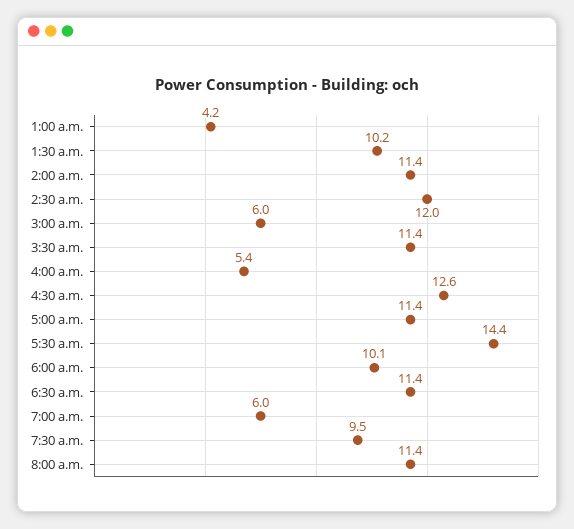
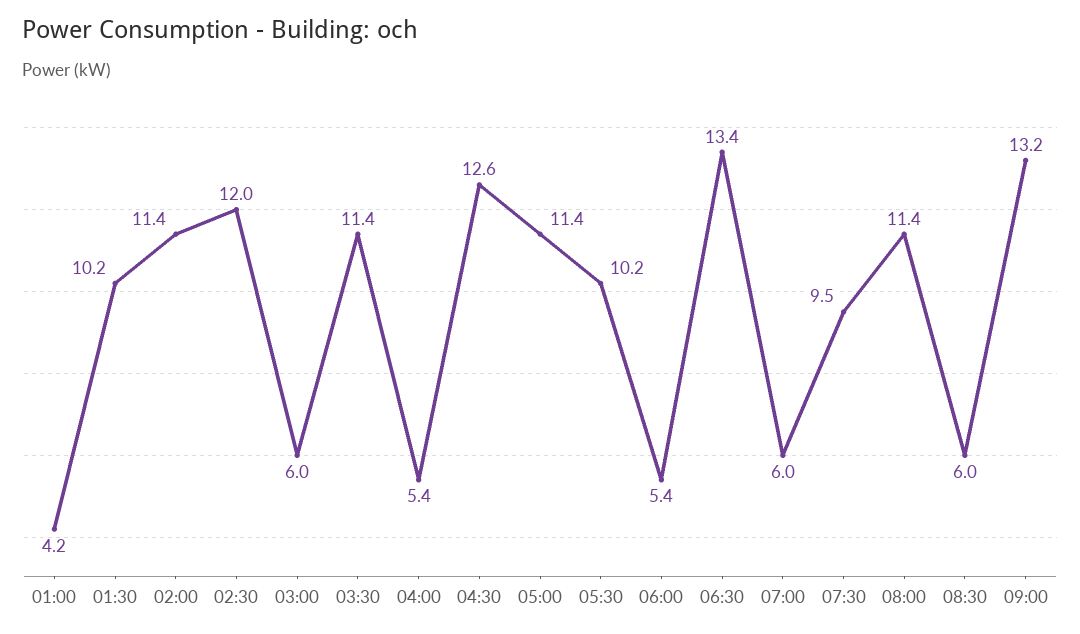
5:30 a.m.: 14.4 -> 10.2
6:00 a.m.: 10.1 -> 5.4
6:30 a.m.: 11.4 -> 13.4
08:30: none -> 6
09:00: none -> 13.2

